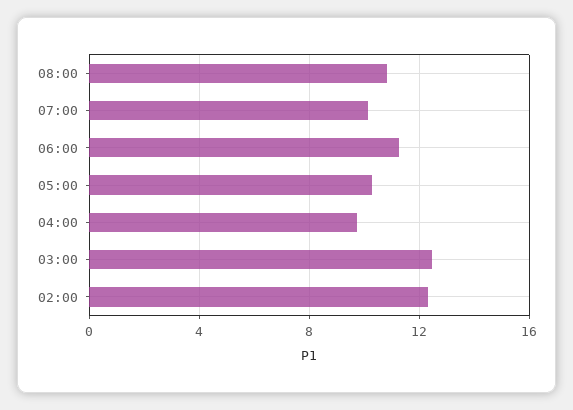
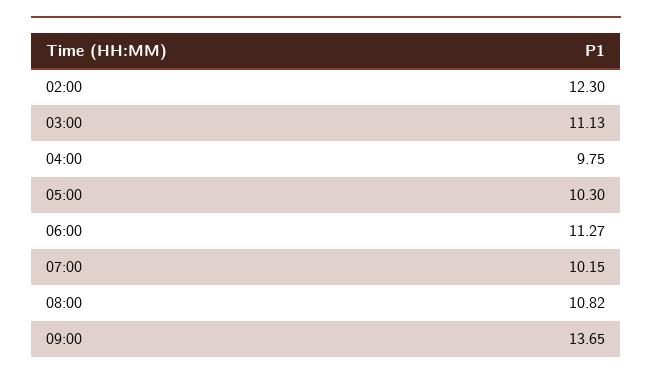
03:00: 12.5 -> 11.13
09:00: none -> 13.65

